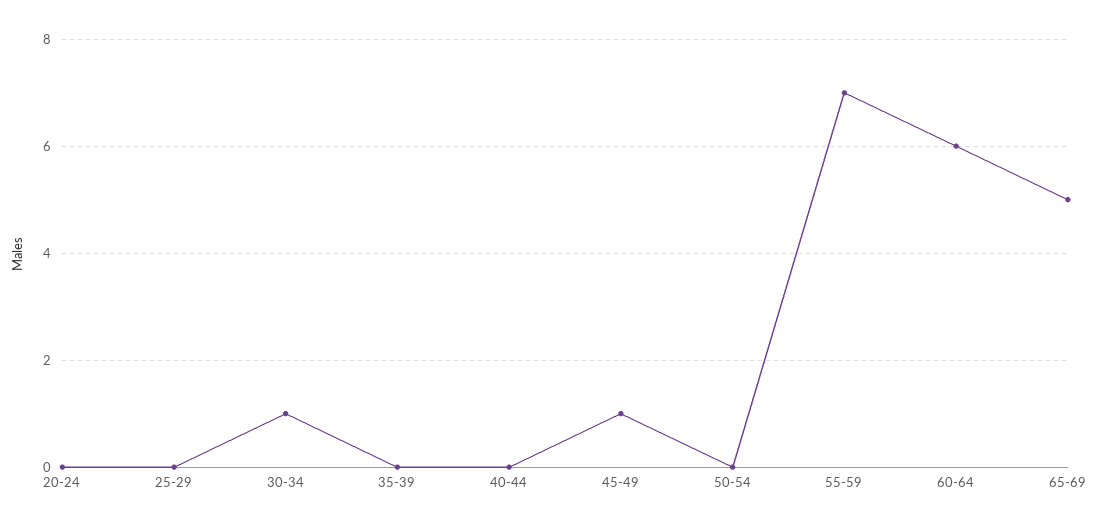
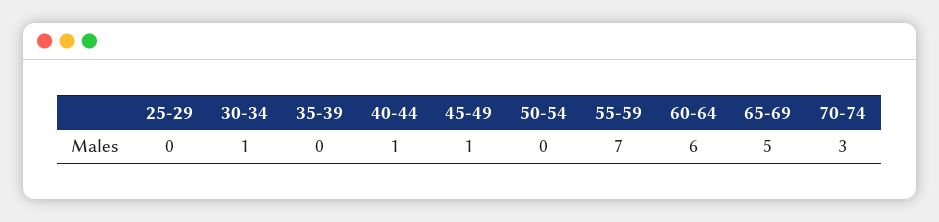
20-24: 0 -> none
40-44: 0 -> 1
70-74: none -> 3

